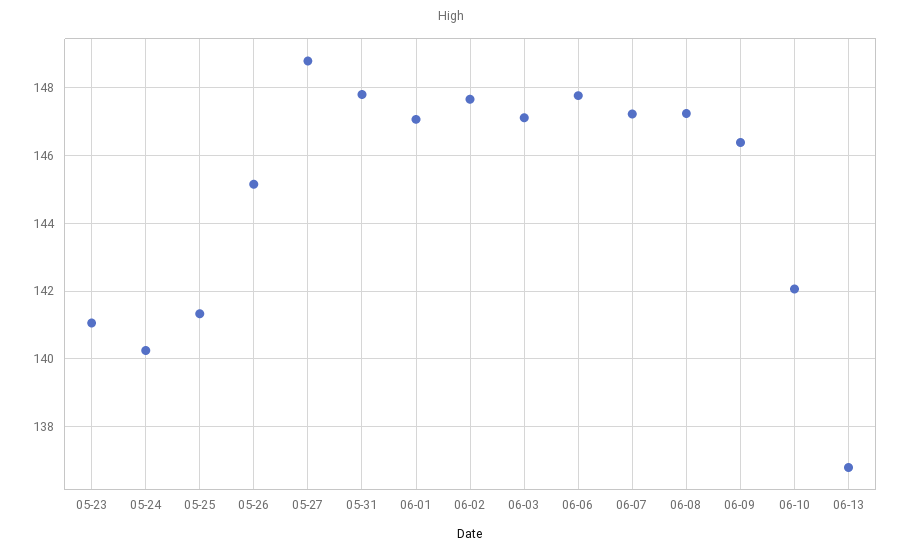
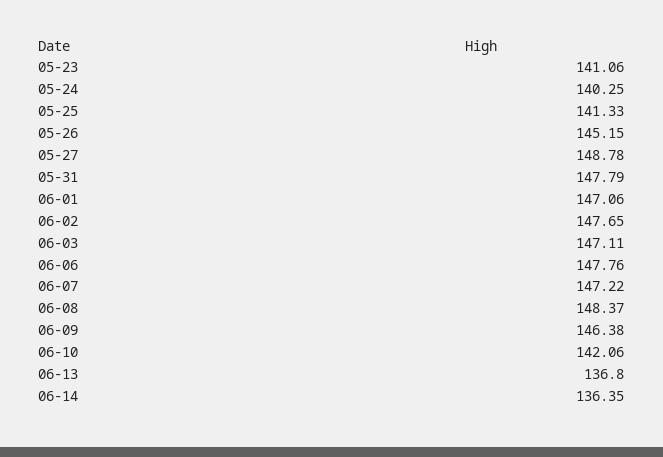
06-08: 147.2 -> 148.37
06-14: none -> 136.35

